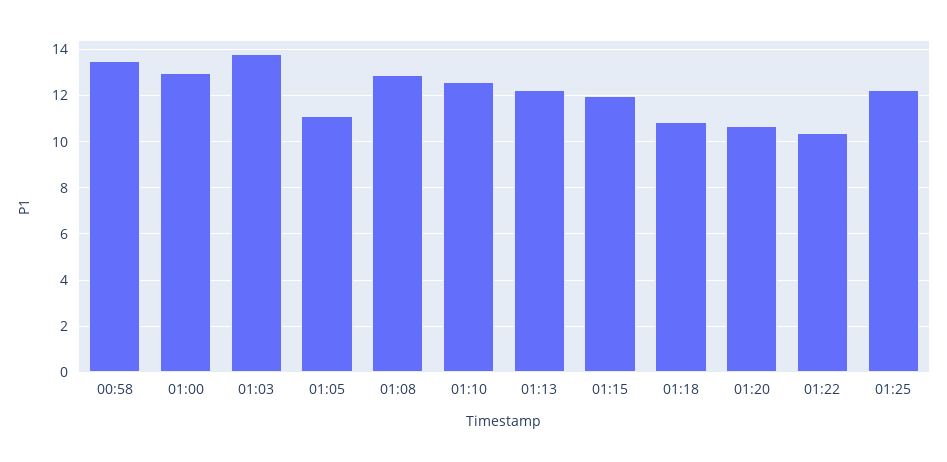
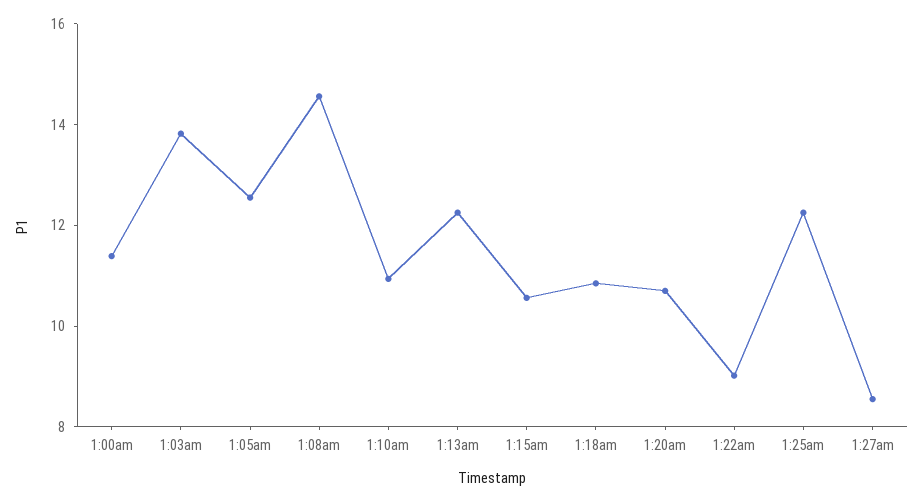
00:58: 13.5 -> none
01:00: 13 -> 11.5
01:05: 11 -> 12.5
01:08: 13 -> 14.5
01:10: 12.5 -> 11
01:15: 12 -> 10.5
01:22: 10.5 -> 9
1:27am: none -> 8.5

